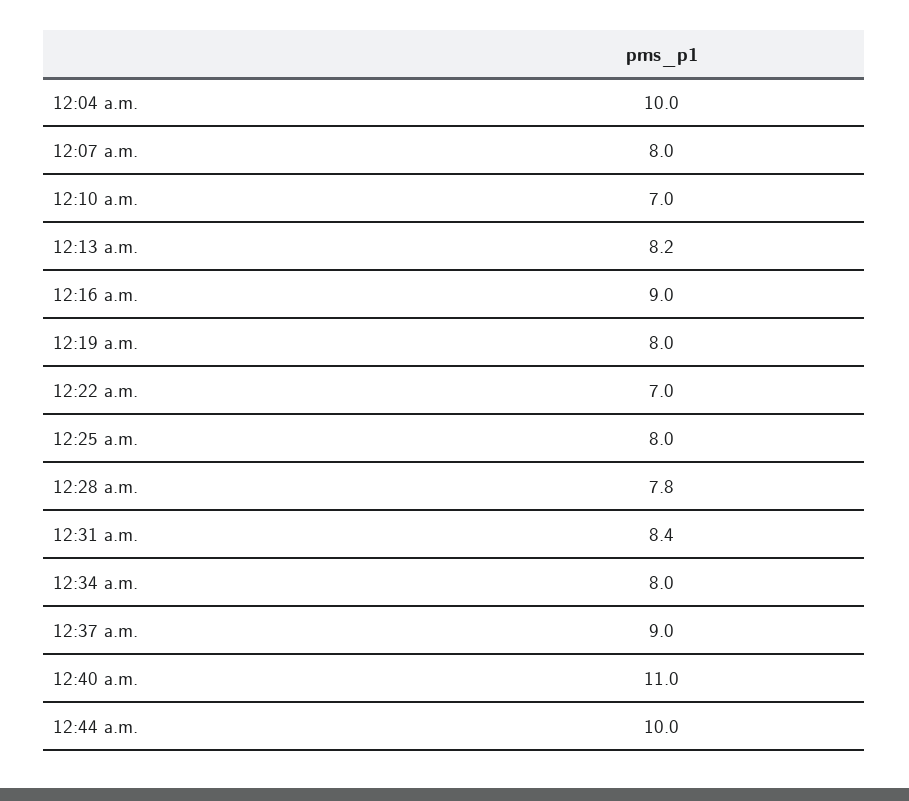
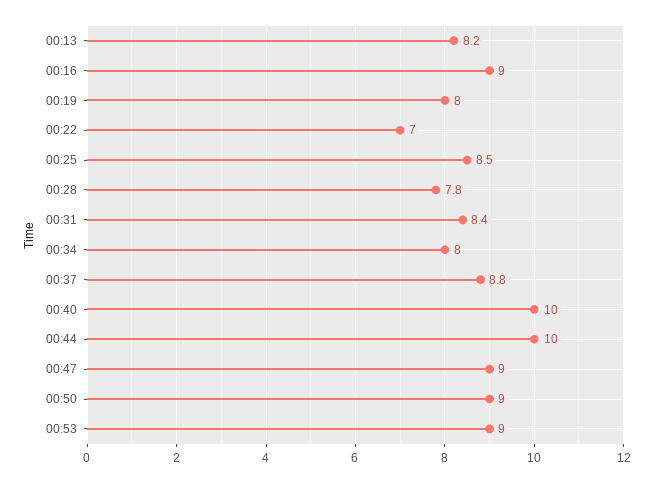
12:04 a.m.: 10 -> none
12:07 a.m.: 8 -> none
12:10 a.m.: 7 -> none
12:25 a.m.: 8 -> 8.5
12:37 a.m.: 9 -> 8.8
12:40 a.m.: 11 -> 10
00:47: none -> 9
00:50: none -> 9
00:53: none -> 9

